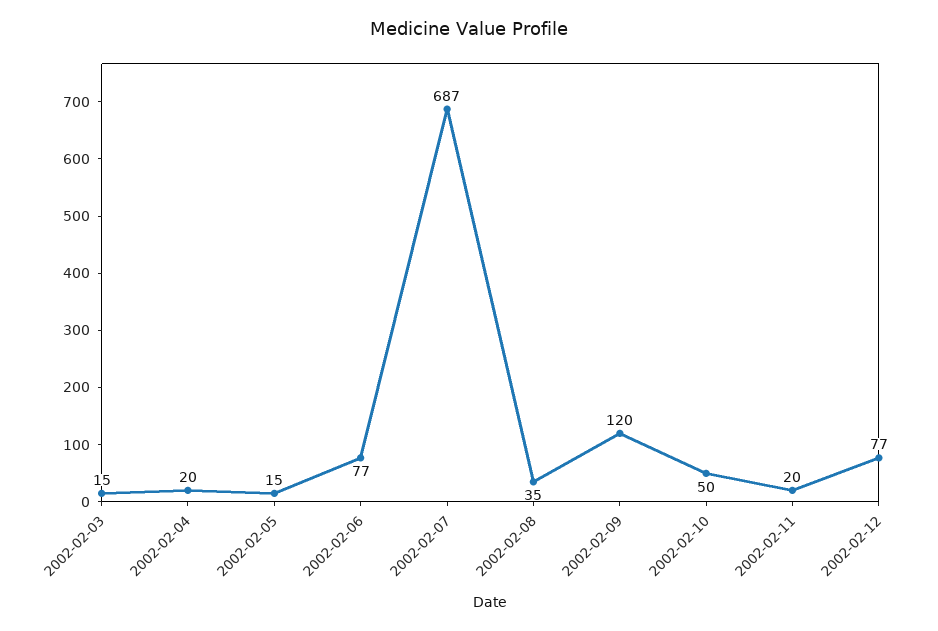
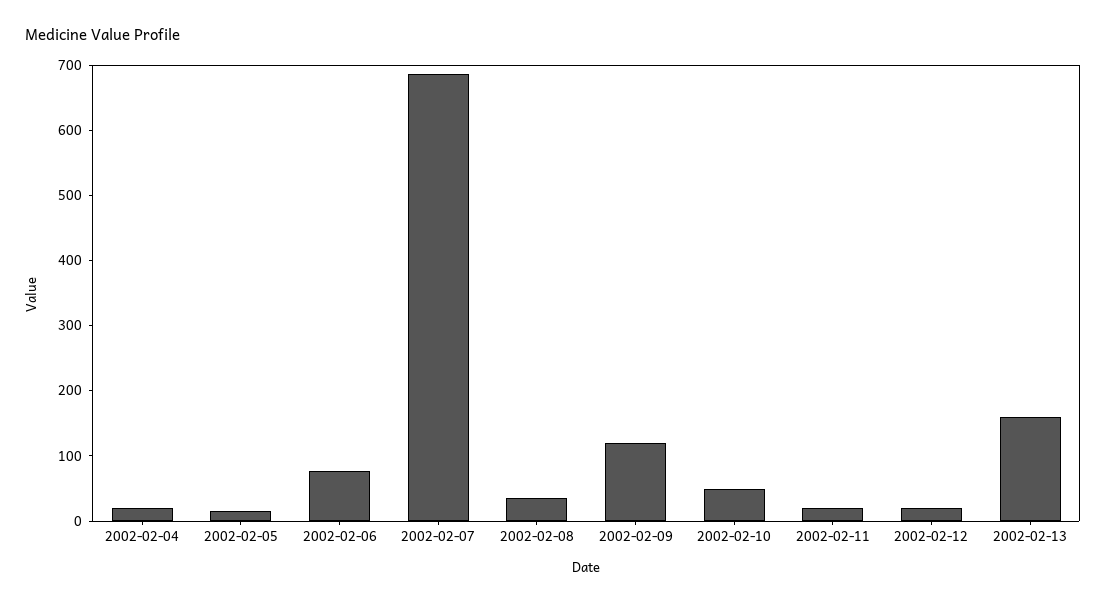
2002-02-03: 15 -> none
2002-02-12: 77 -> 20
2002-02-13: none -> 160

